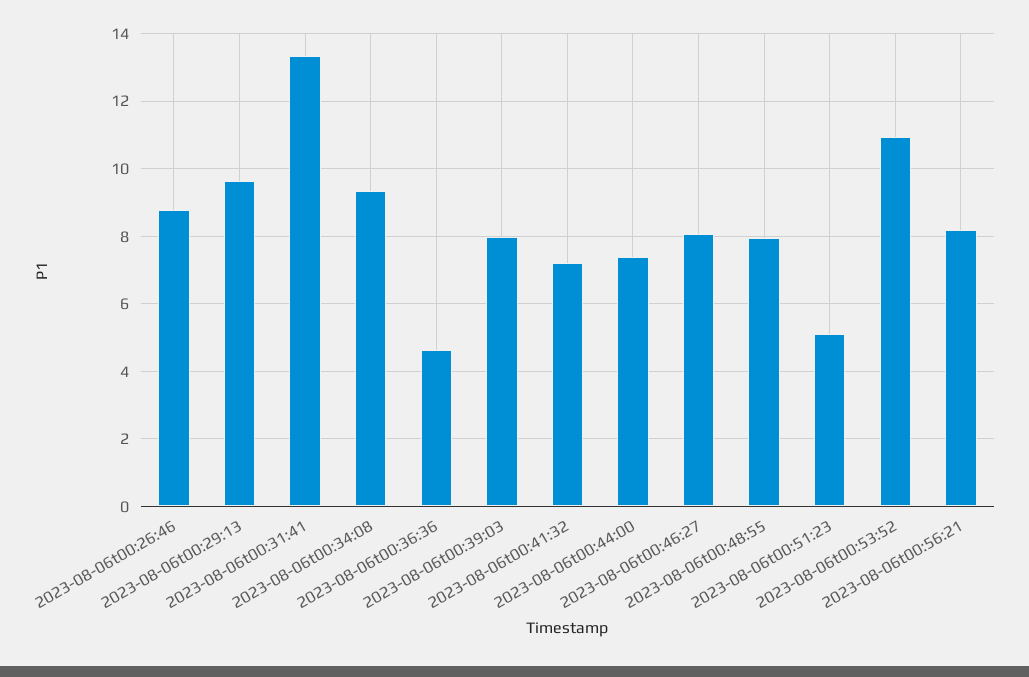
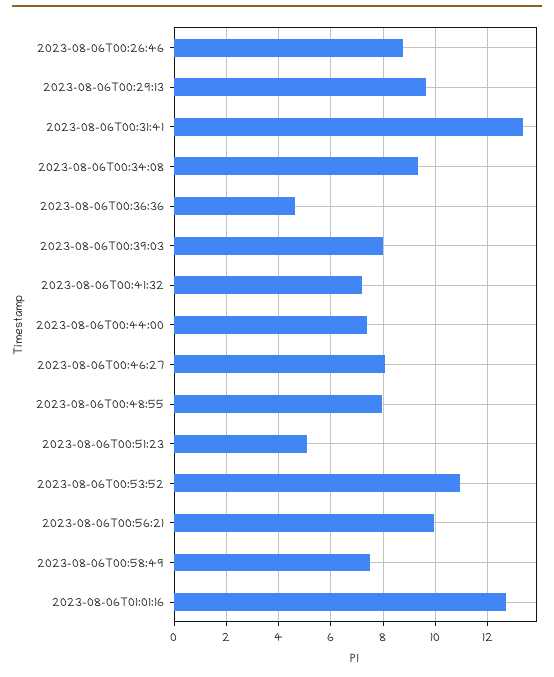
2023-08-06t00:56:21: 8.2 -> 10
2023-08-06T00:58:49: none -> 7.5
2023-08-06T01:01:16: none -> 12.75

